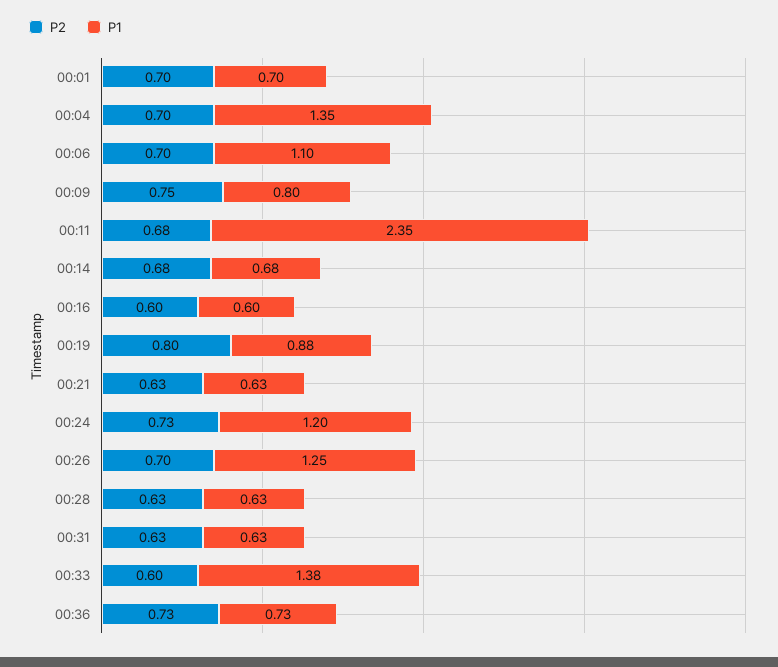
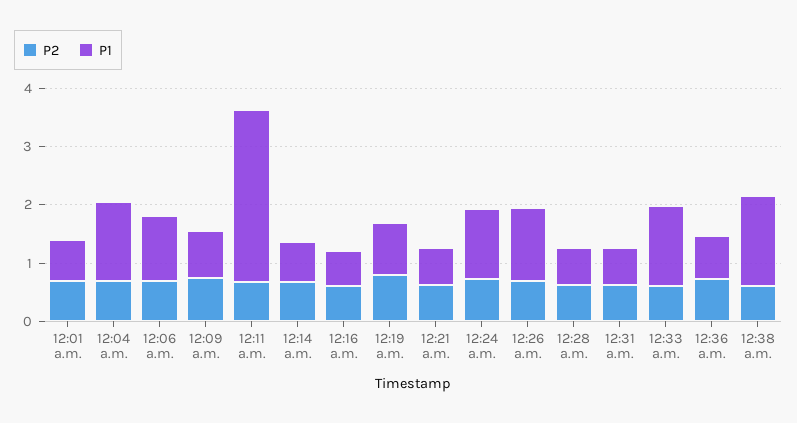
P1, 00:11: 2.35 -> 3
P2, 12:38 a.m.: none -> 0.6
P1, 12:38 a.m.: none -> 1.6

